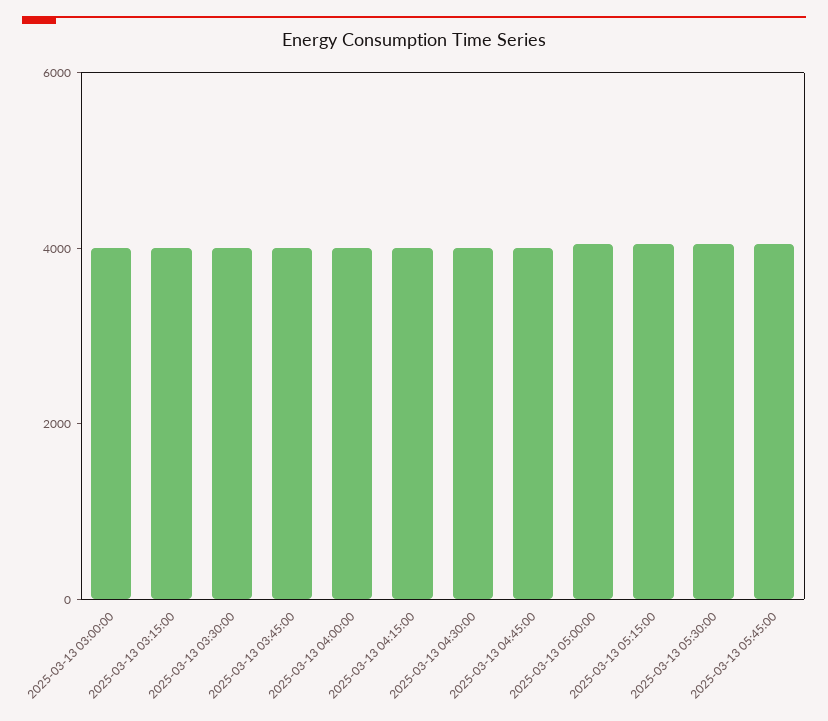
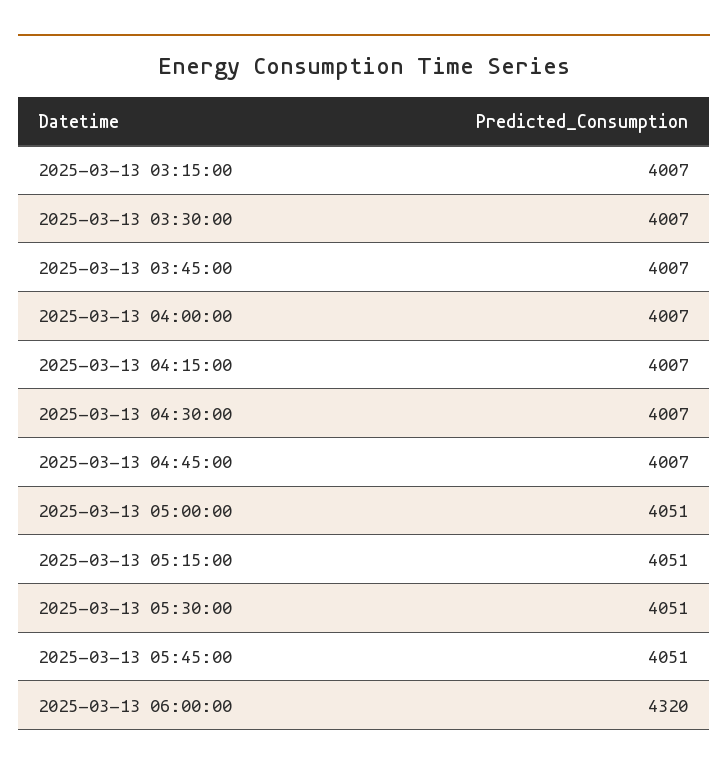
2025-03-13 03:00:00: 4000 -> none
2025-03-13 06:00:00: none -> 4320

